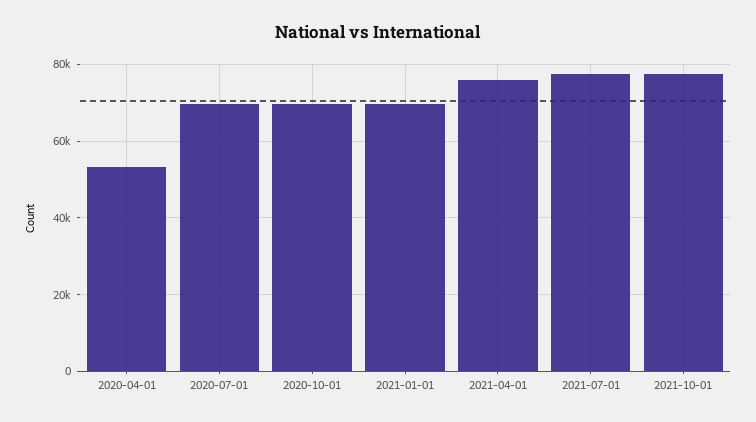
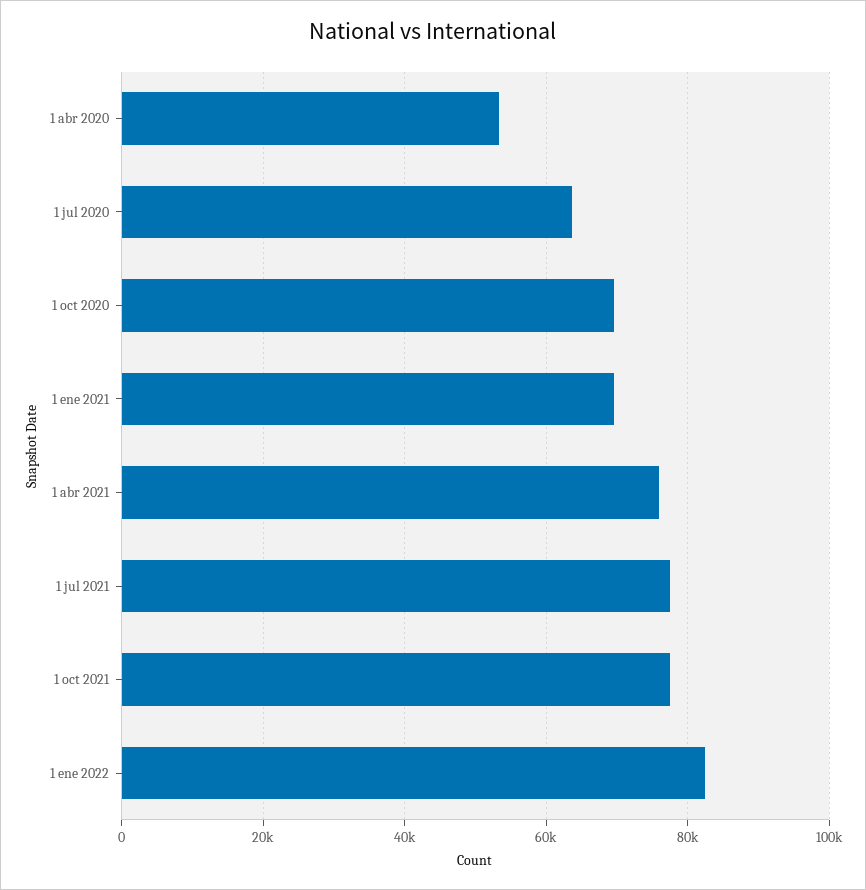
2020-07-01: 70000 -> 64000
1 ene 2022: none -> 82000

